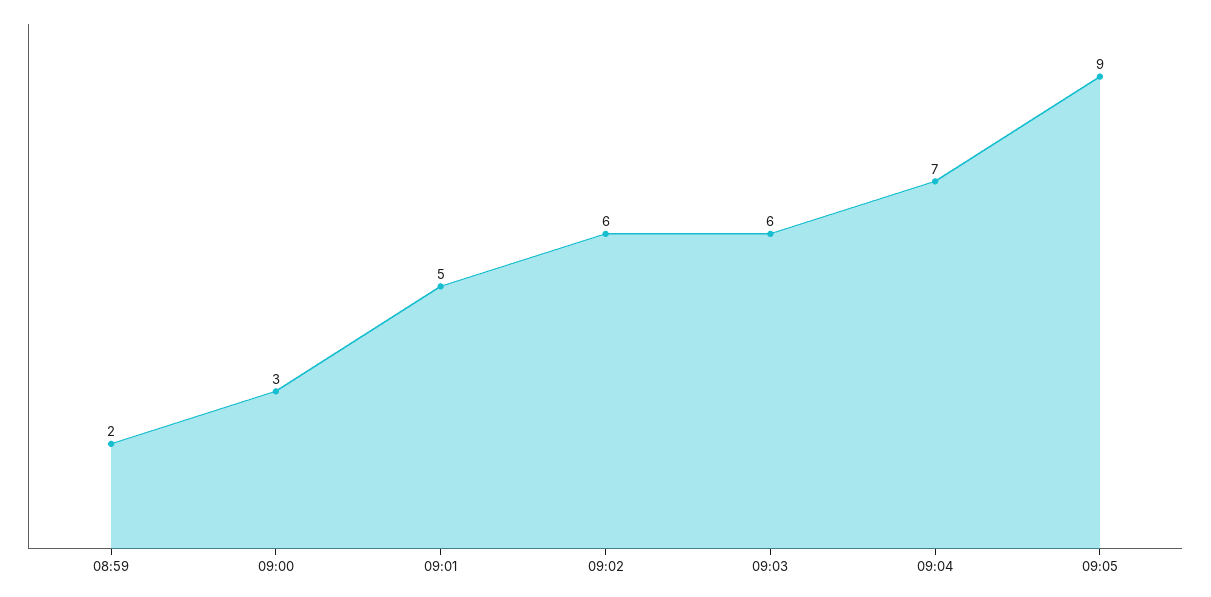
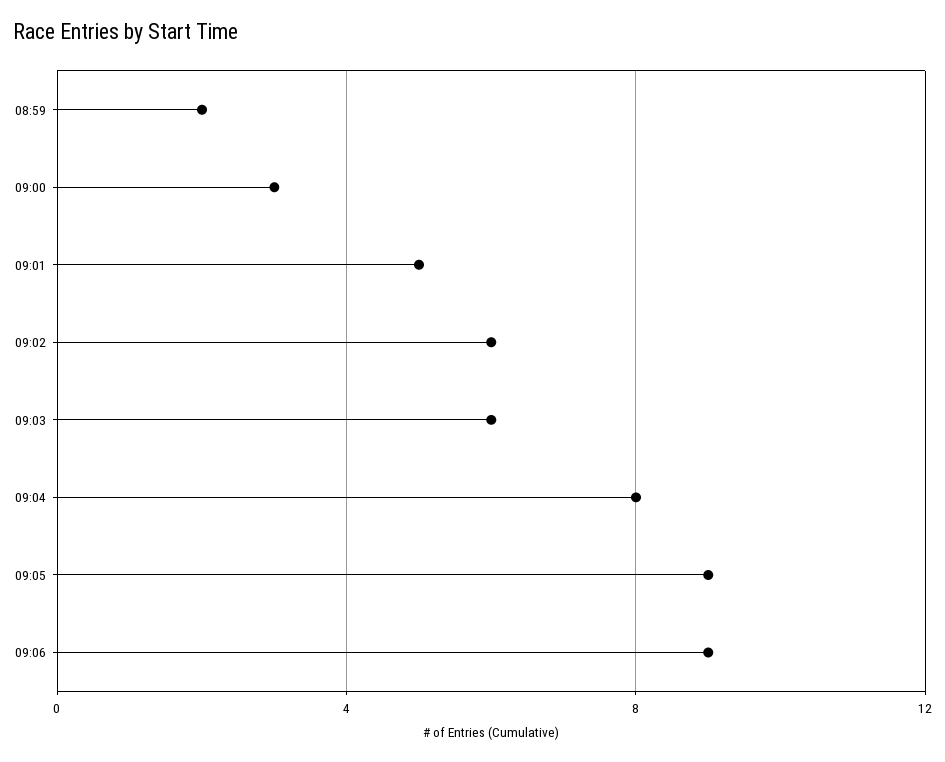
09:04: 7 -> 8
09:06: none -> 9

